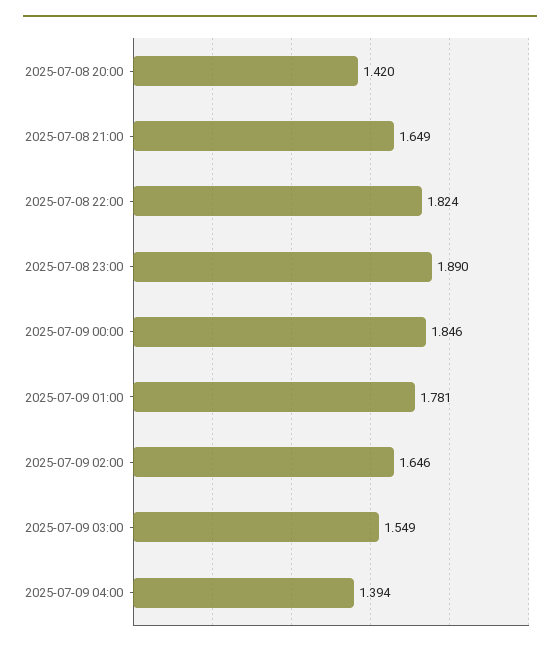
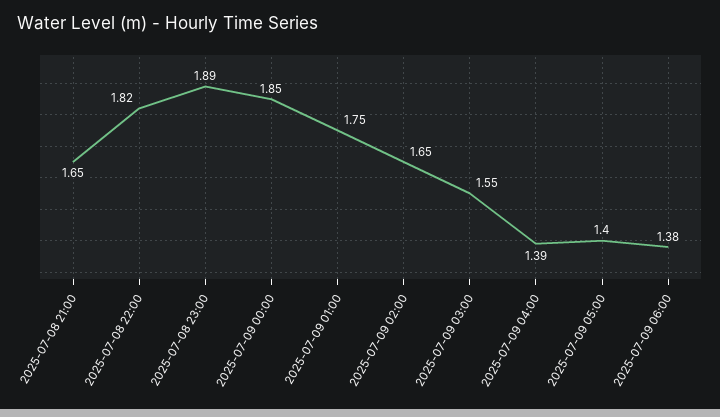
2025-07-08 20:00: 1.42 -> none
2025-07-09 01:00: 1.781 -> 1.75
2025-07-09 05:00: none -> 1.4
2025-07-09 06:00: none -> 1.38

